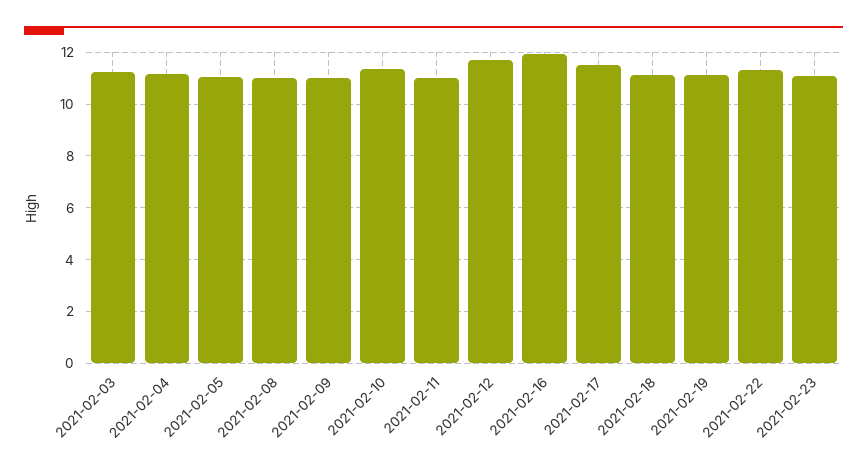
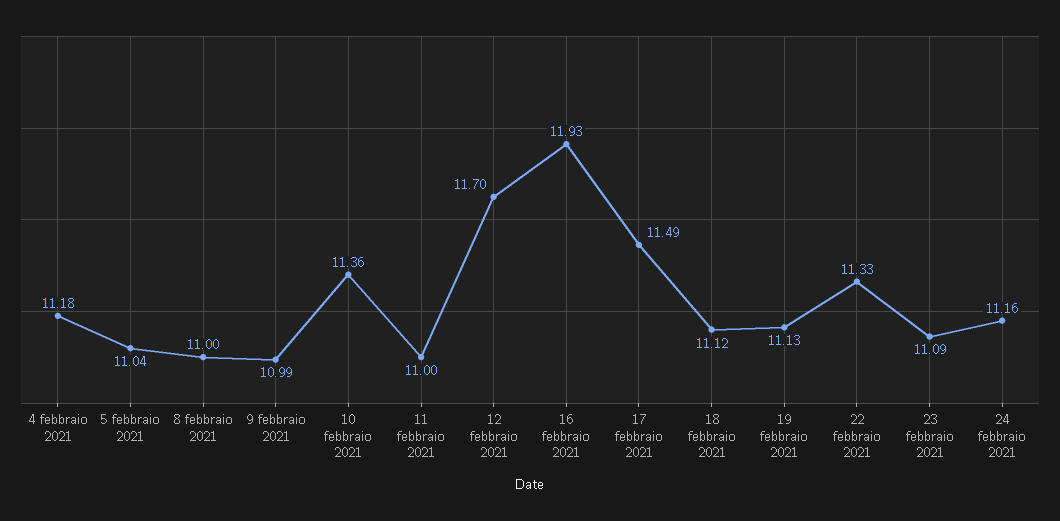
2021-02-03: 11.25 -> none
24 febbraio 2021: none -> 11.16

